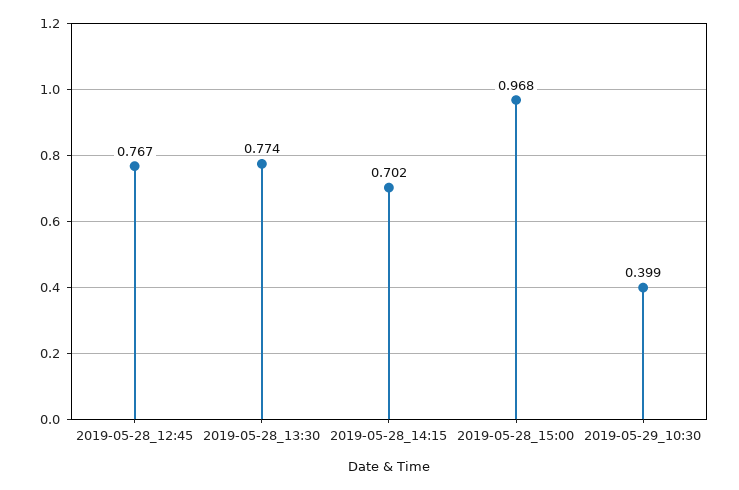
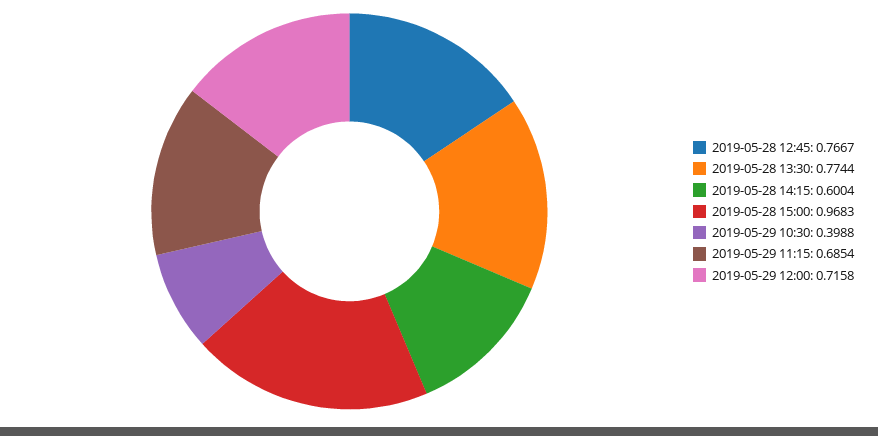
2019-05-28_14:15: 0.702 -> 0.6004
2019-05-29 11:15: none -> 0.6854
2019-05-29 12:00: none -> 0.7158

